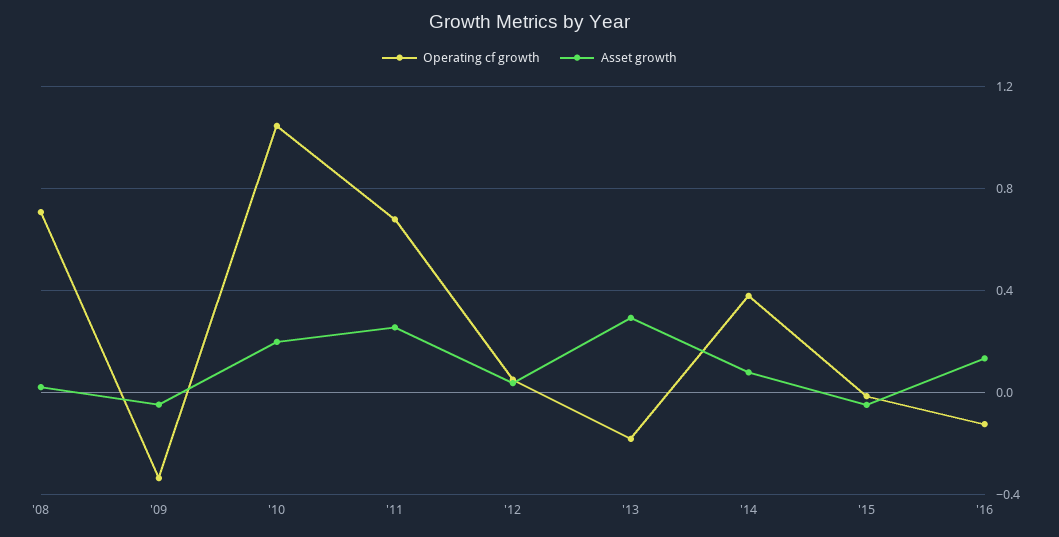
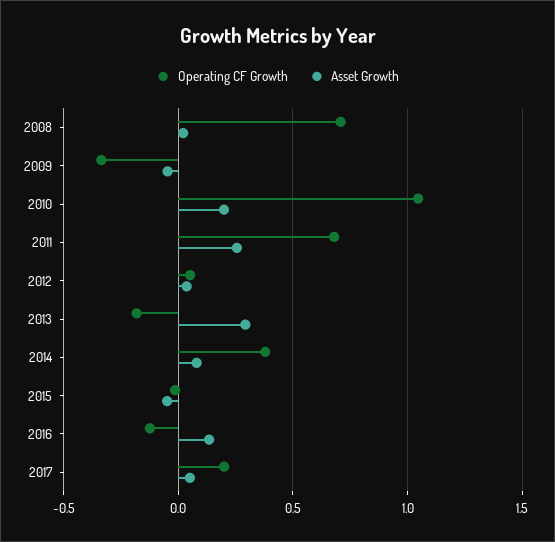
Operating cf growth, 2017: none -> 0.2
Asset growth, 2017: none -> 0.05

